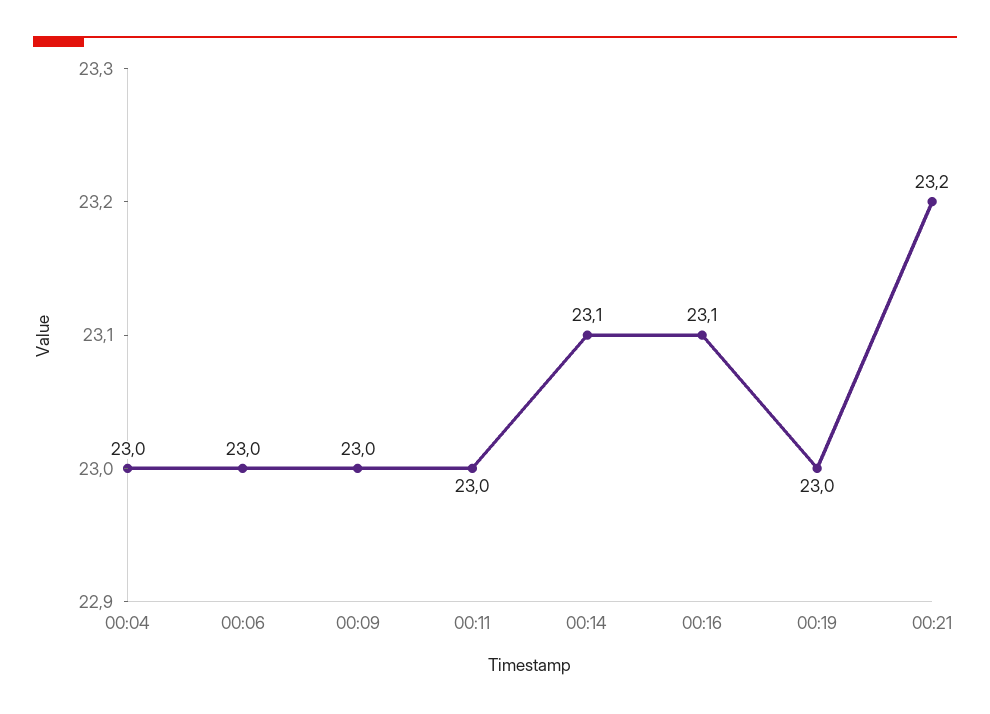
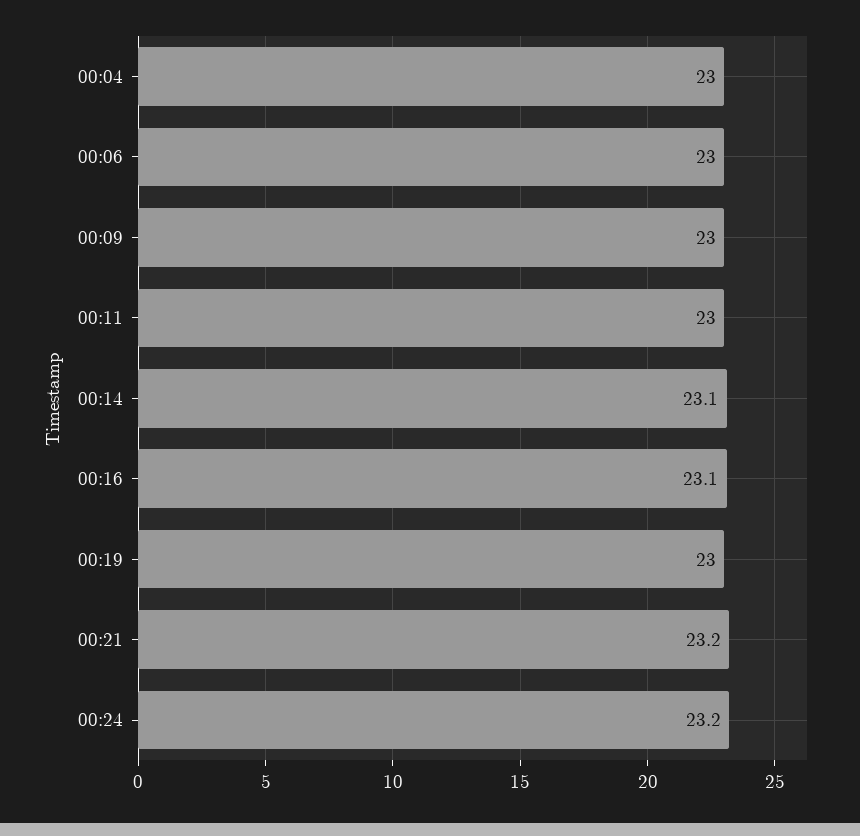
00:24: none -> 23.2

